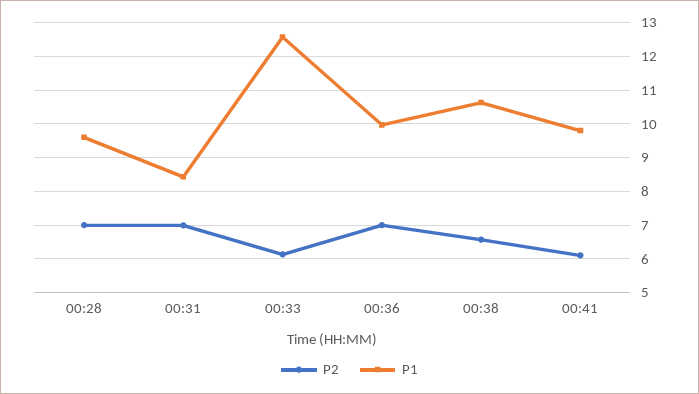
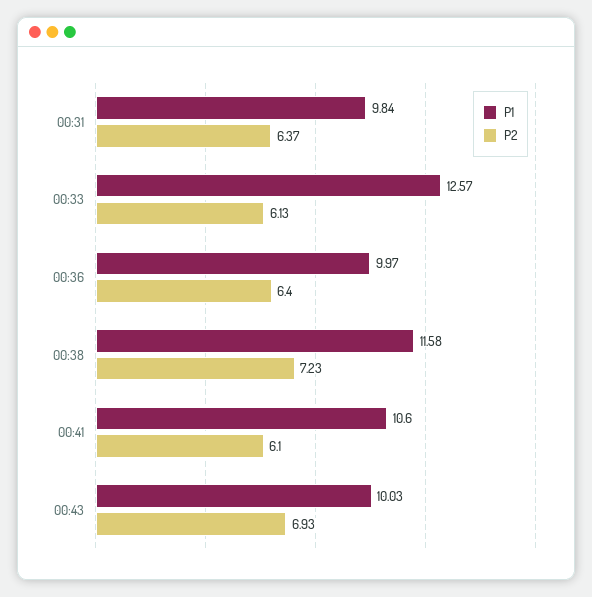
P2, 00:28: 7 -> none
P1, 00:28: 9.6 -> none
P2, 00:31: 7 -> 6.37
P1, 00:31: 8.4 -> 9.84
P2, 00:36: 7 -> 6.4
P2, 00:38: 6.6 -> 7.23
P1, 00:38: 10.6 -> 11.58
P1, 00:41: 9.8 -> 10.6
P1, 00:43: none -> 10.03
P2, 00:43: none -> 6.93

